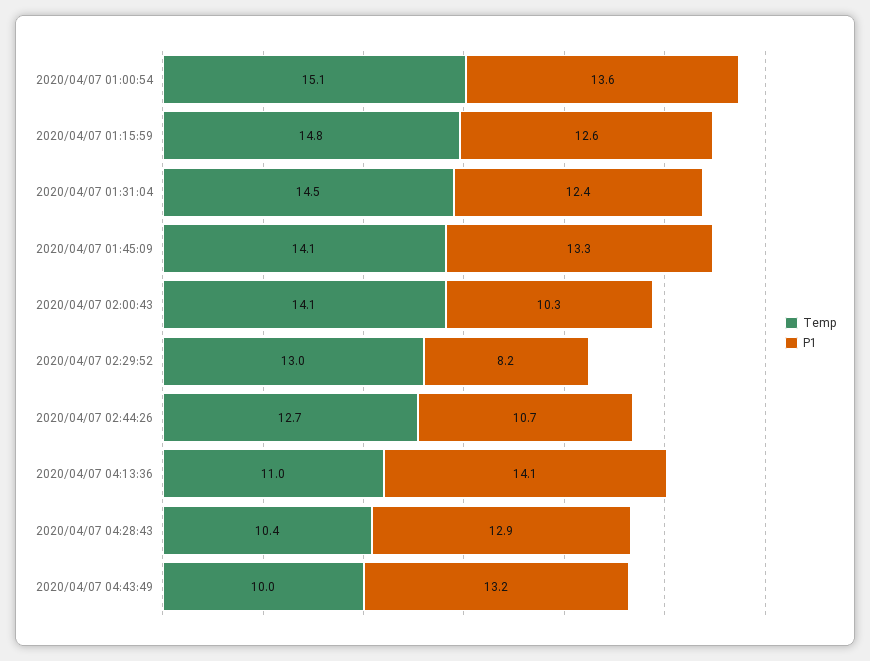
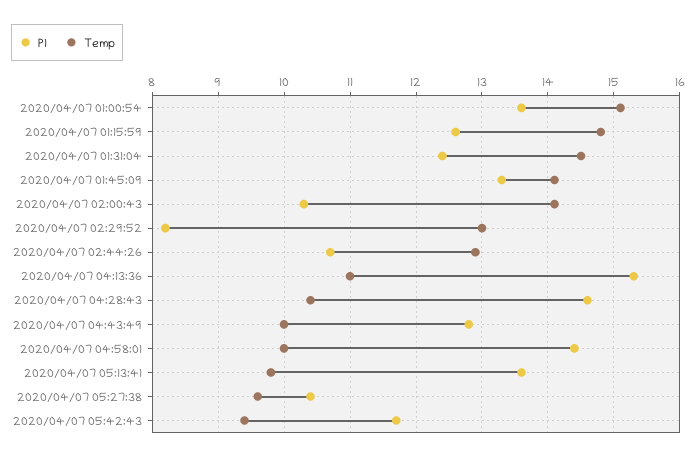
Temp, 2020/04/07 02:44:26: 12.7 -> 12.9
P1, 2020/04/07 04:13:36: 14.1 -> 15.3
P1, 2020/04/07 04:28:43: 12.9 -> 14.6
P1, 2020/04/07 04:43:49: 13.2 -> 12.8
P1, 2020/04/07 04:58:01: none -> 14.4
Temp, 2020/04/07 04:58:01: none -> 10
P1, 2020/04/07 05:13:41: none -> 13.6
Temp, 2020/04/07 05:13:41: none -> 9.8
P1, 2020/04/07 05:27:38: none -> 10.4
Temp, 2020/04/07 05:27:38: none -> 9.6
P1, 2020/04/07 05:42:43: none -> 11.7
Temp, 2020/04/07 05:42:43: none -> 9.4

